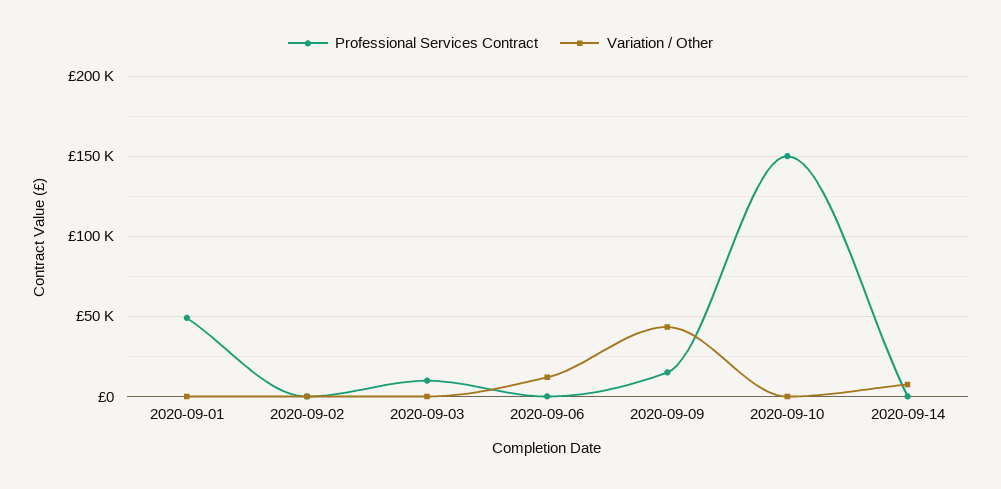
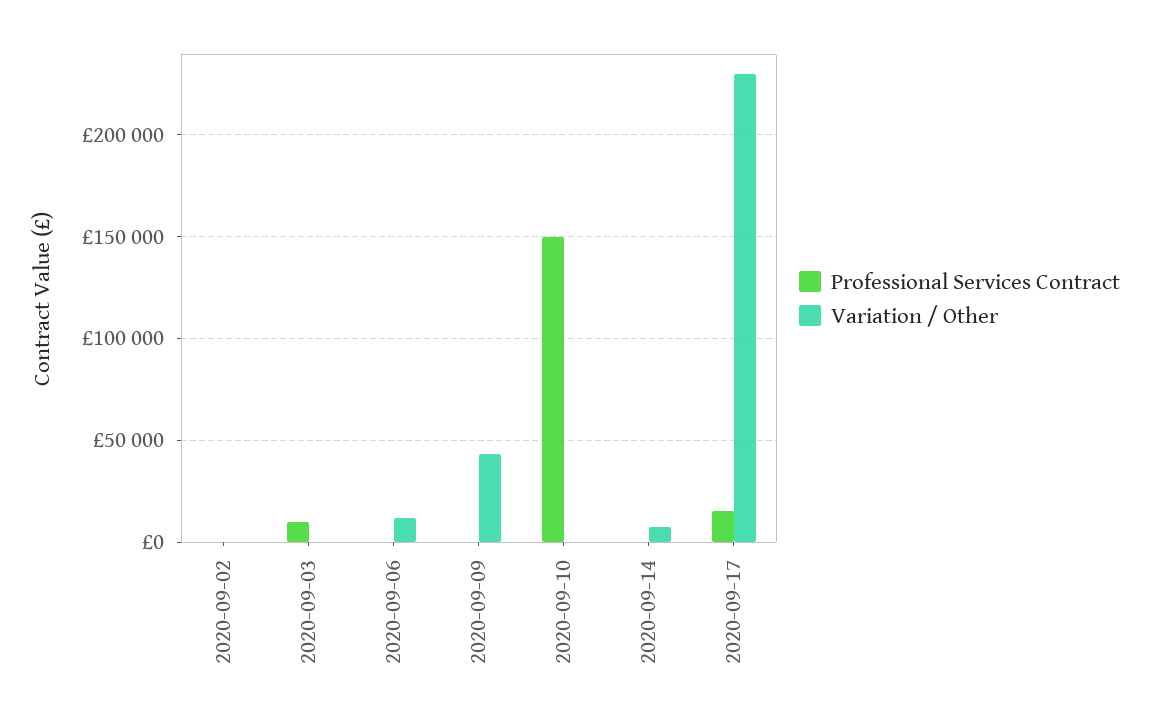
Professional Services Contract, 2020-09-01: 50000 -> none
Variation / Other, 2020-09-01: 0 -> none
Professional Services Contract, 2020-09-09: 15000 -> 0
Professional Services Contract, 2020-09-17: none -> 15000
Variation / Other, 2020-09-17: none -> 230000

